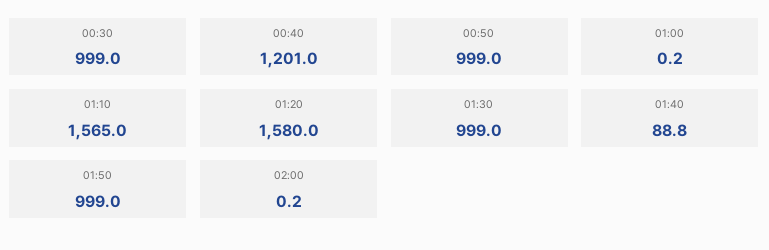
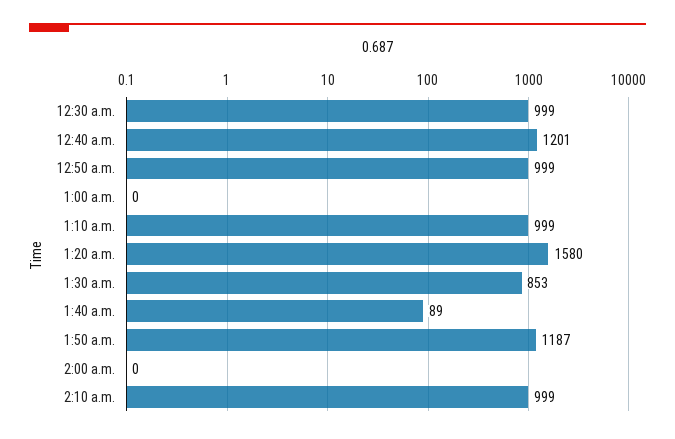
01:10: 1565 -> 999
01:30: 999 -> 853
01:50: 999 -> 1187
2:10 a.m.: none -> 999

